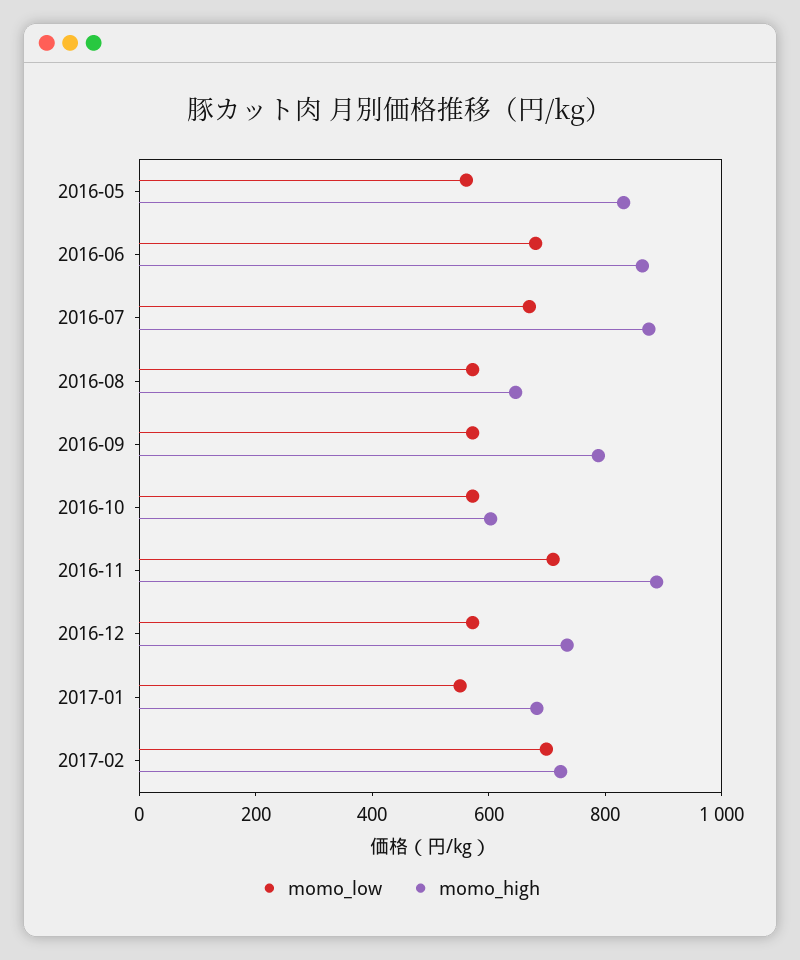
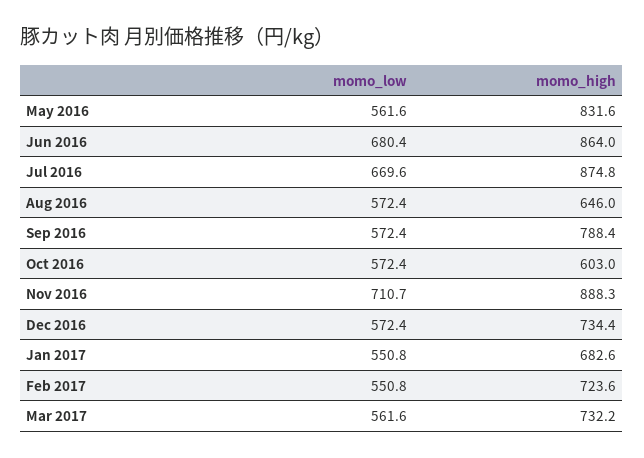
momo_low, 2017-02: 700 -> 550.8
momo_low, Mar 2017: none -> 561.6
momo_high, Mar 2017: none -> 732.2

